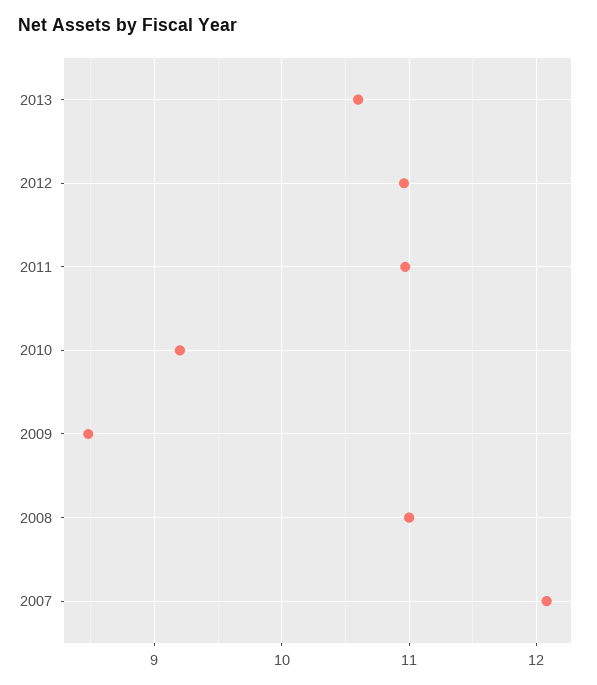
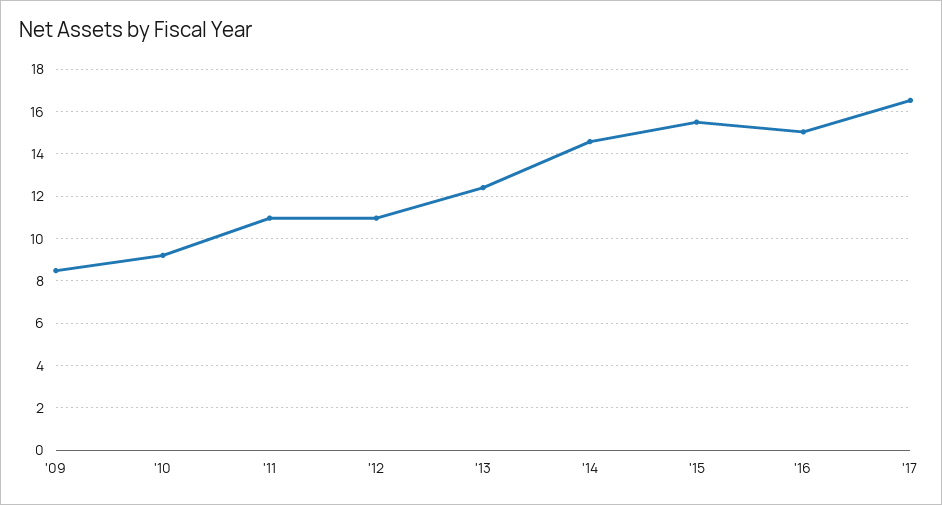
2013: 10.6 -> 12.5
2008: 11 -> none
2007: 12.1 -> none
'14: none -> 14.5
'15: none -> 15.5
'16: none -> 15
'17: none -> 16.5

